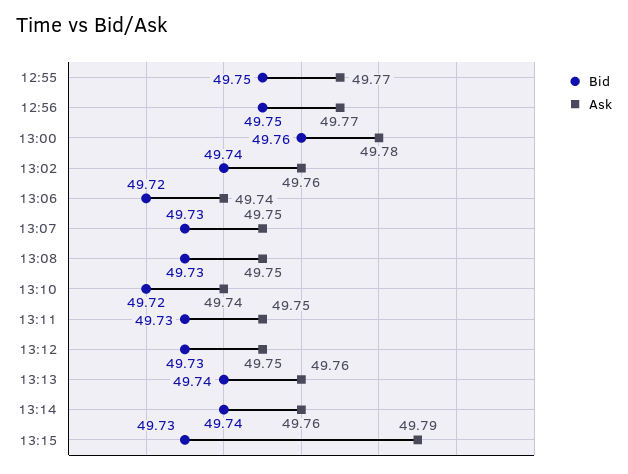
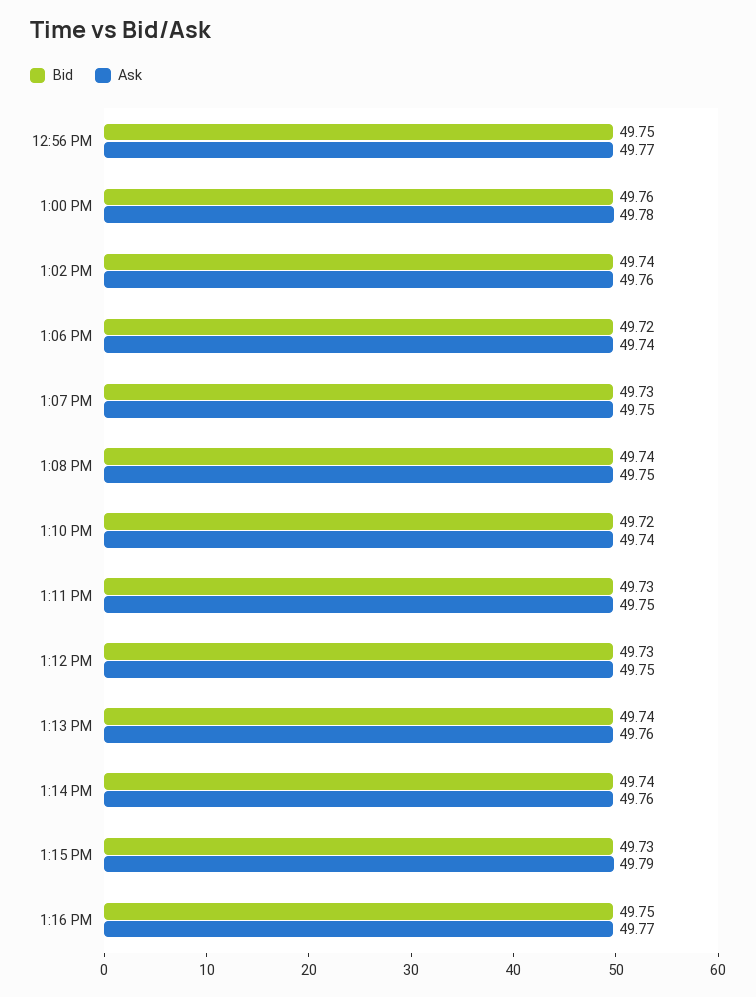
Bid, 12:55: 49.75 -> none
Ask, 12:55: 49.77 -> none
Bid, 13:08: 49.73 -> 49.74
Bid, 1:16 PM: none -> 49.75
Ask, 1:16 PM: none -> 49.77

